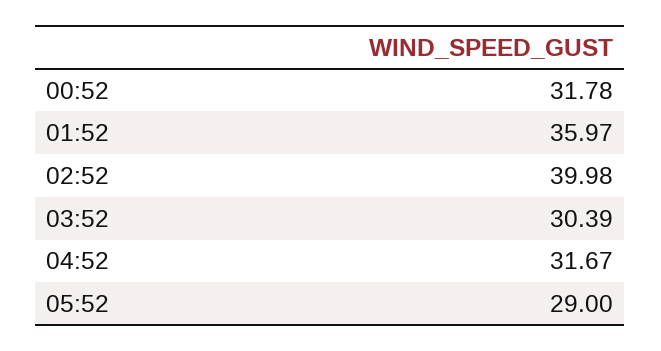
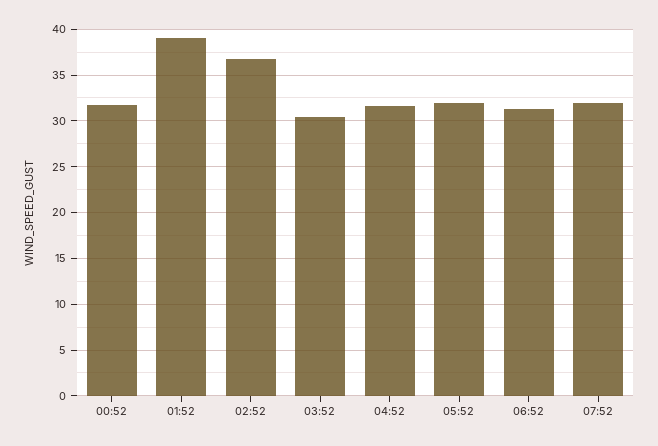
01:52: 35.97 -> 39
02:52: 39.98 -> 37
05:52: 29 -> 32
06:52: none -> 31
07:52: none -> 32

